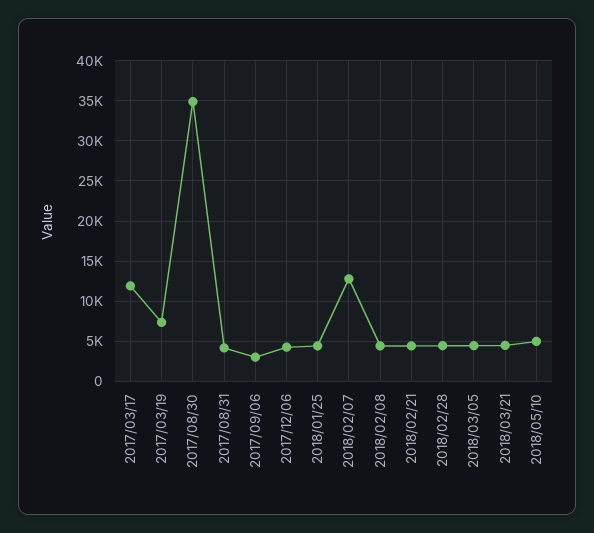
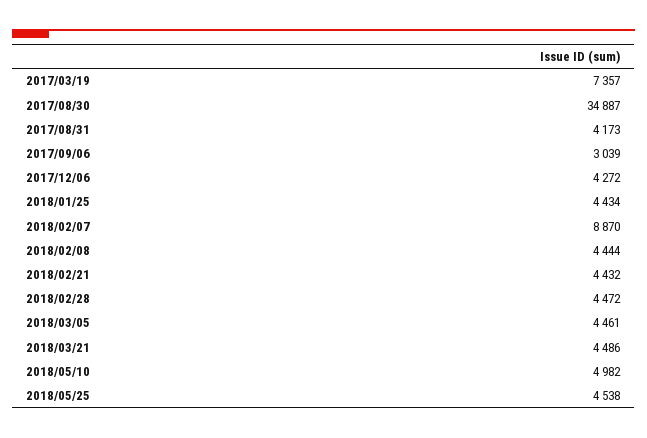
2017/03/17: 12000 -> none
2018/02/07: 13000 -> 8870
2018/05/25: none -> 4538

